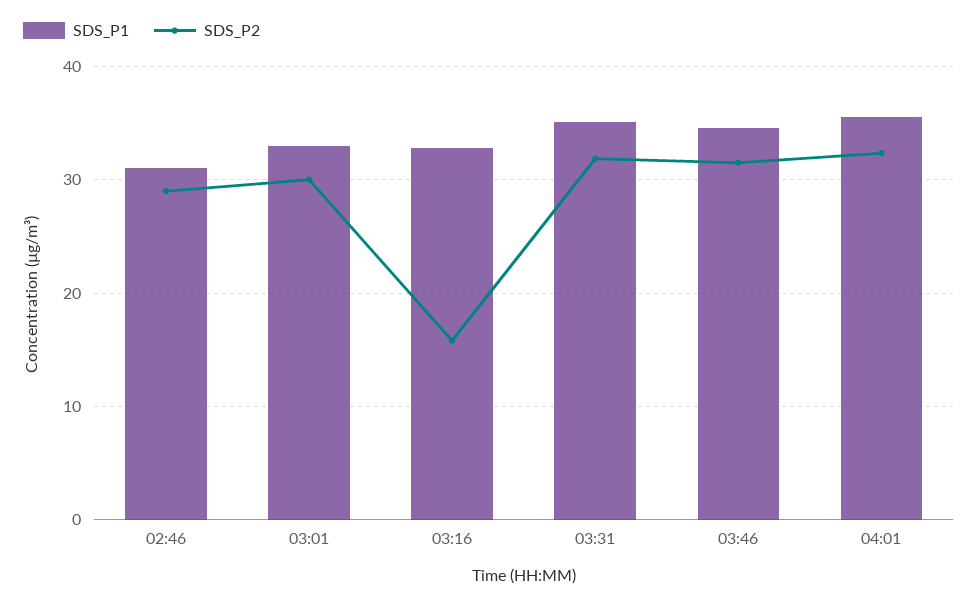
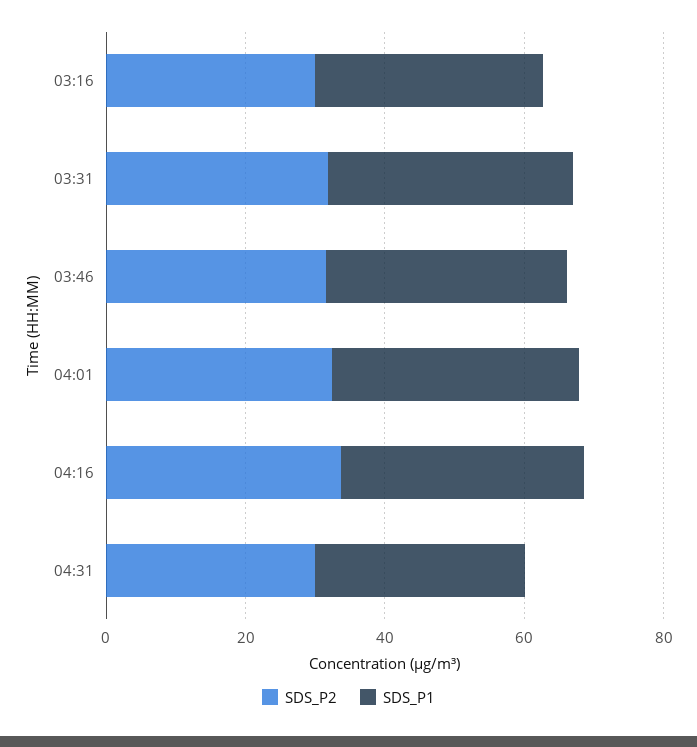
SDS_P1, 02:46: 31 -> none
SDS_P2, 02:46: 29 -> none
SDS_P1, 03:01: 33 -> none
SDS_P2, 03:01: 30 -> none
SDS_P2, 03:16: 16 -> 30
SDS_P2, 04:16: none -> 35
SDS_P1, 04:16: none -> 35
SDS_P2, 04:31: none -> 30
SDS_P1, 04:31: none -> 30

